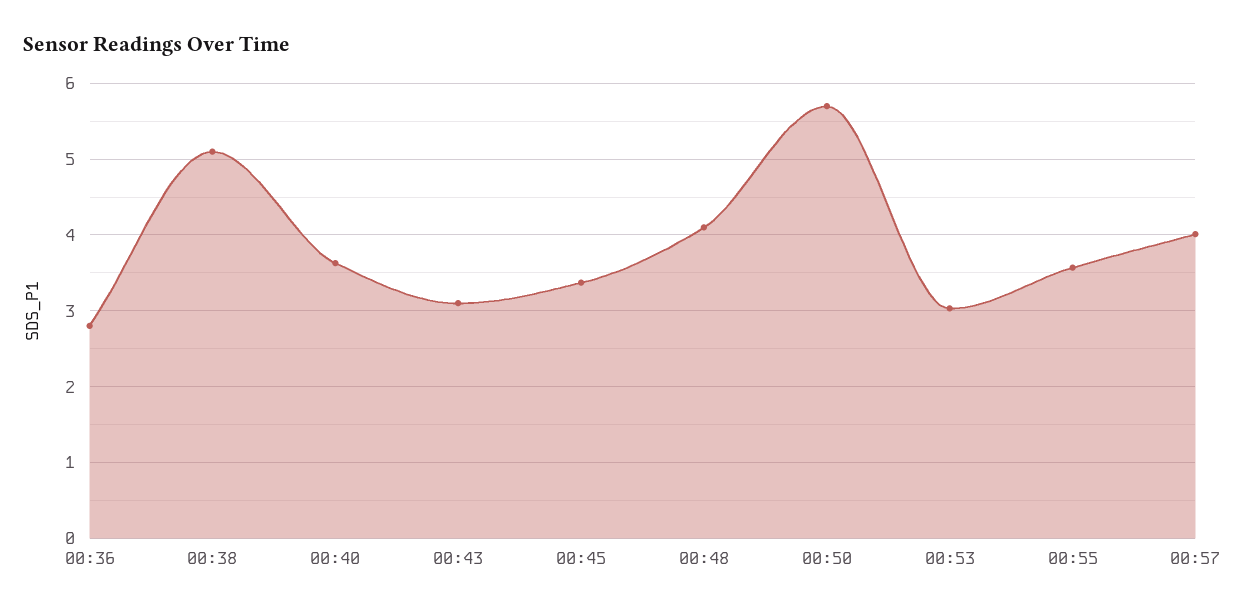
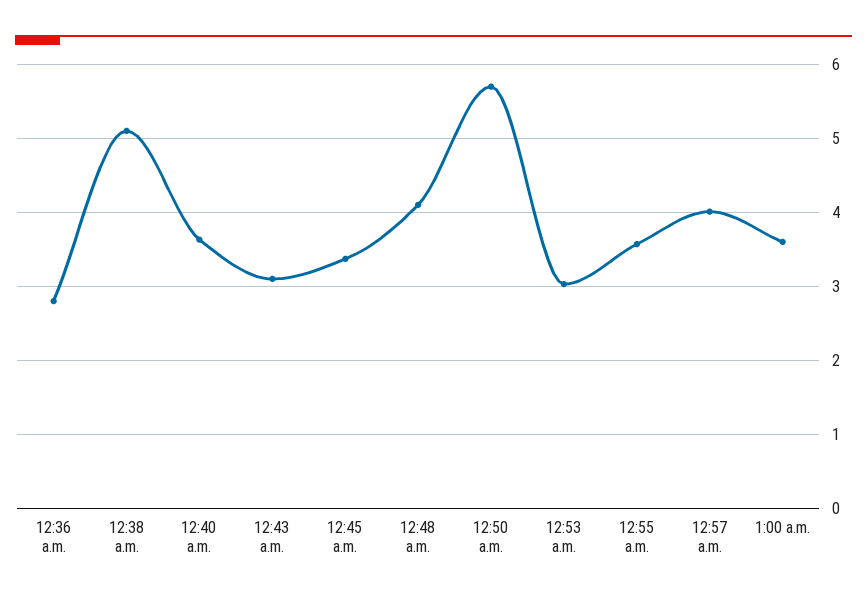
1:00 a.m.: none -> 3.6

